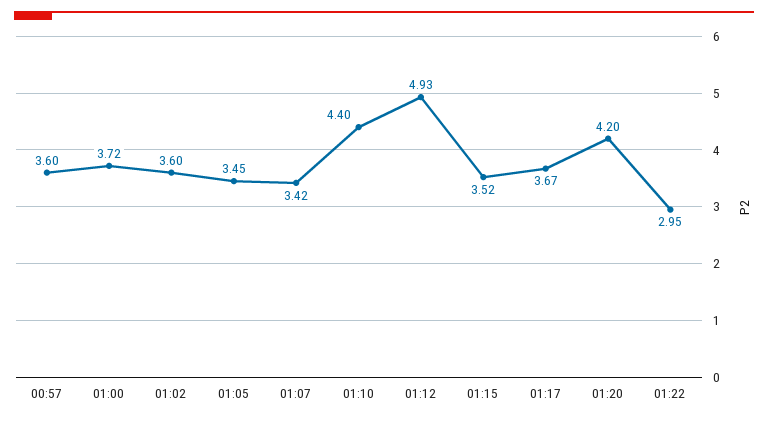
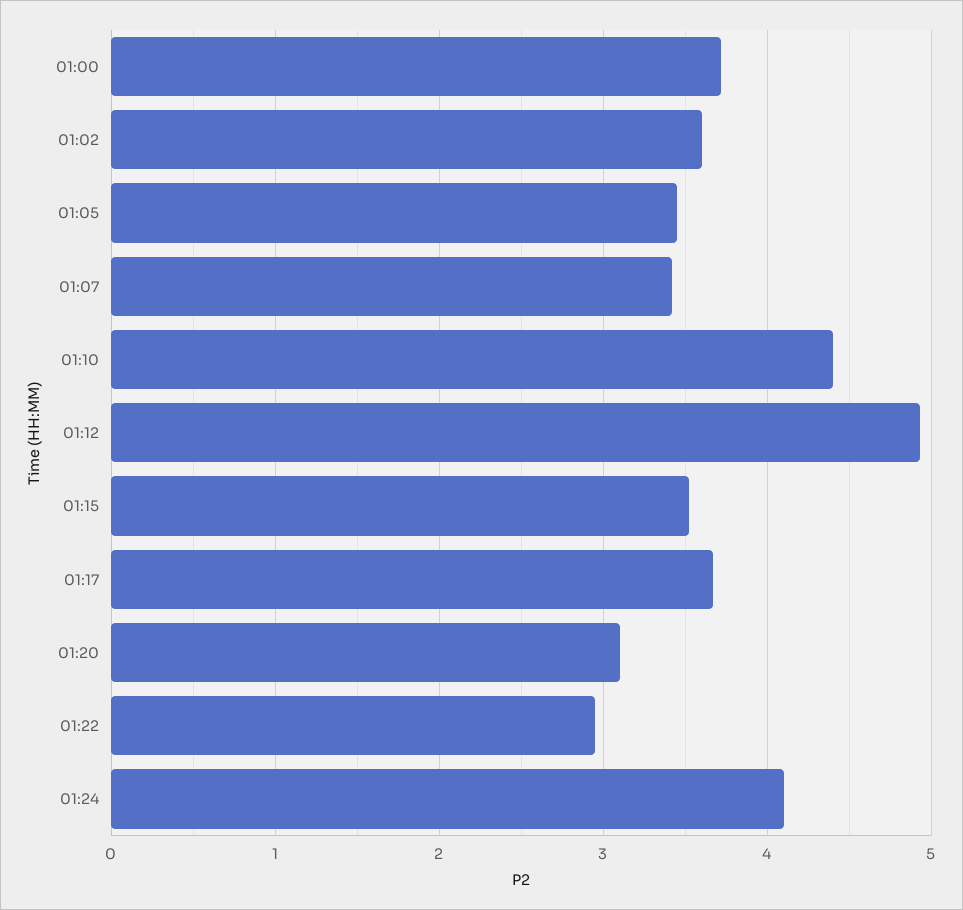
00:57: 3.6 -> none
01:20: 4.2 -> 3.1
01:24: none -> 4.1

